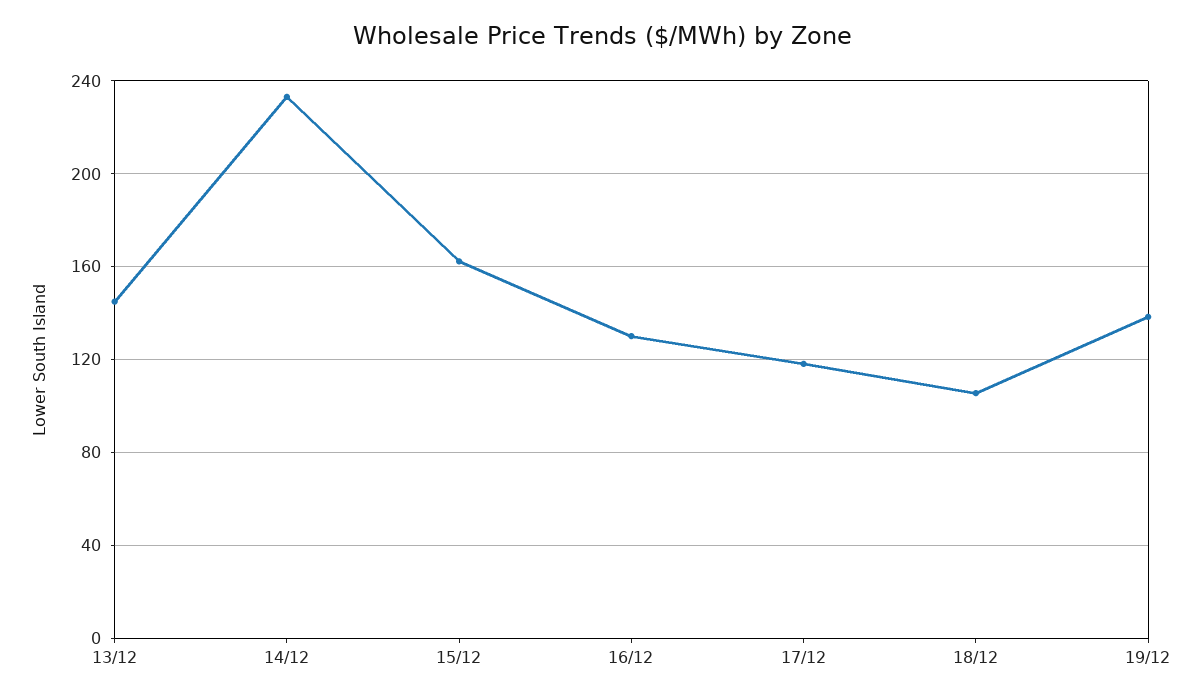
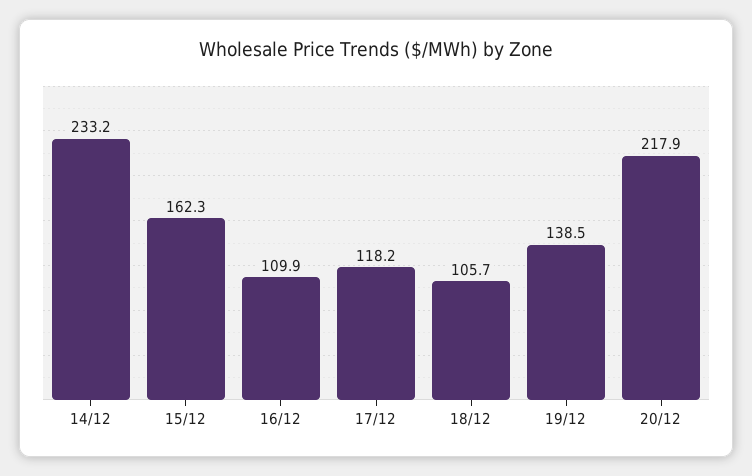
13/12: 145 -> none
16/12: 130 -> 109.9
20/12: none -> 217.9

